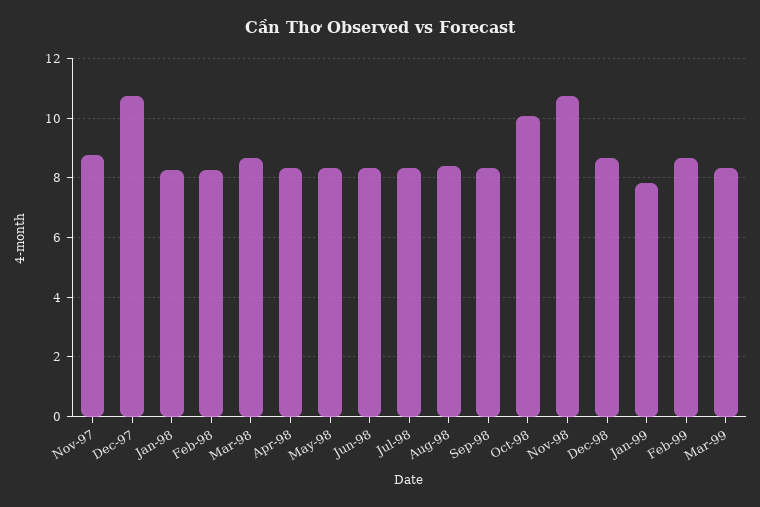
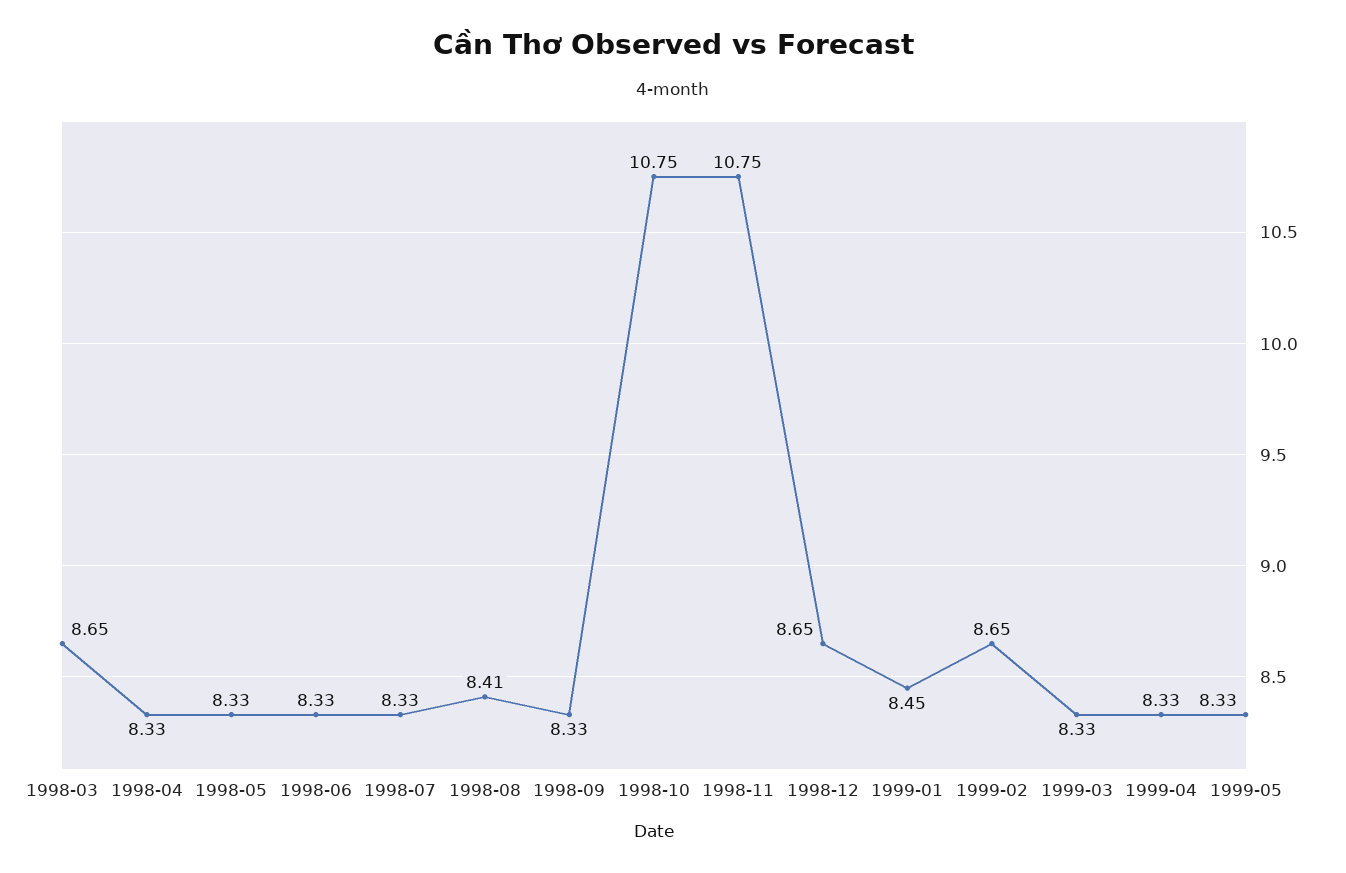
Nov-97: 8.75 -> none
Dec-97: 10.75 -> none
Jan-98: 8.25 -> none
Feb-98: 8.25 -> none
Oct-98: 10 -> 10.75
Jan-99: 7.75 -> 8.45
1999-04: none -> 8.33
1999-05: none -> 8.33

